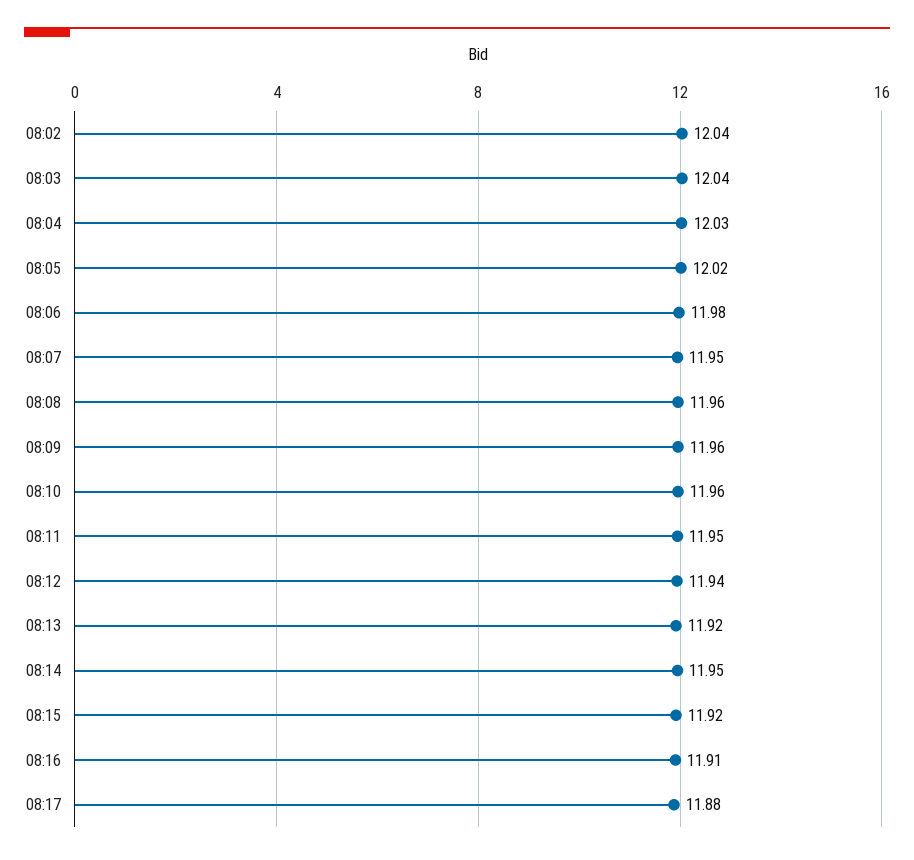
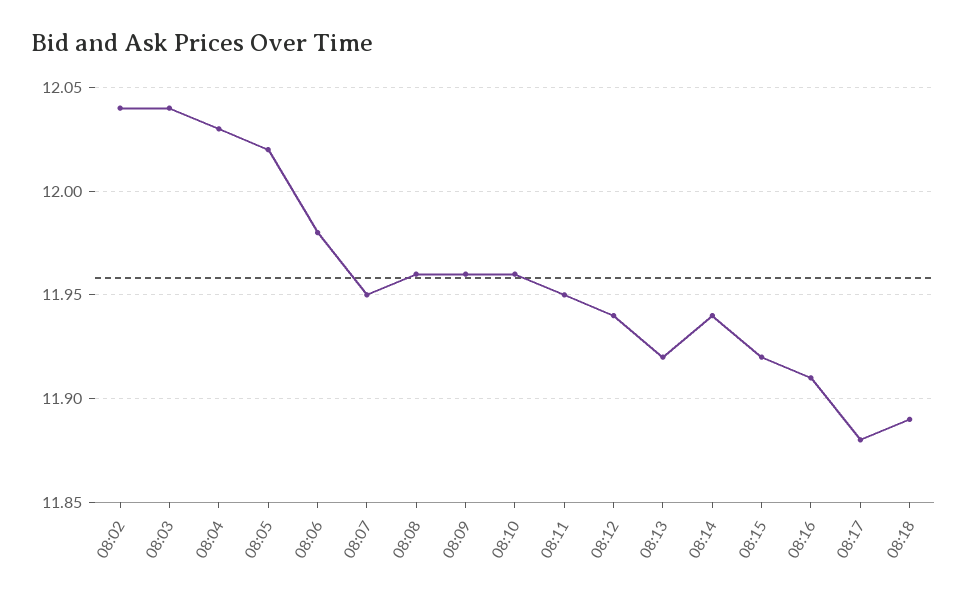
08:14: 11.95 -> 11.94
08:18: none -> 11.89

